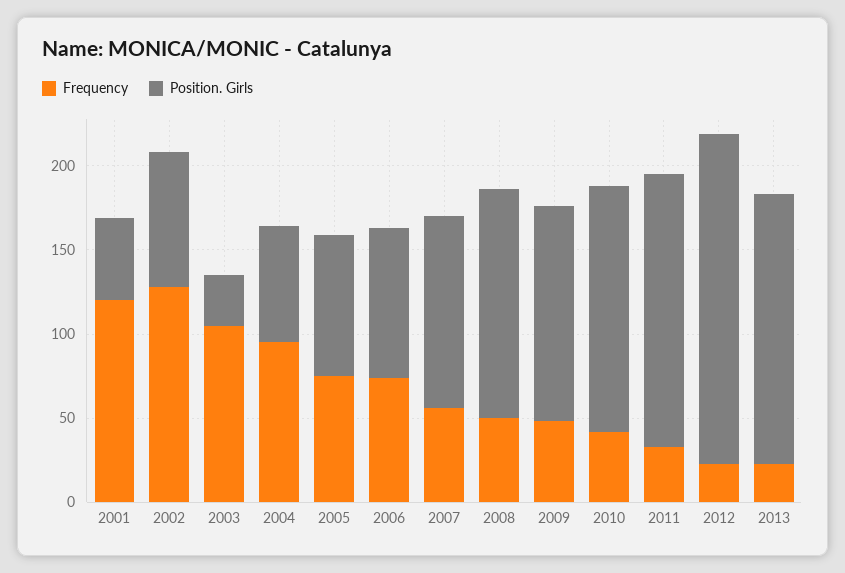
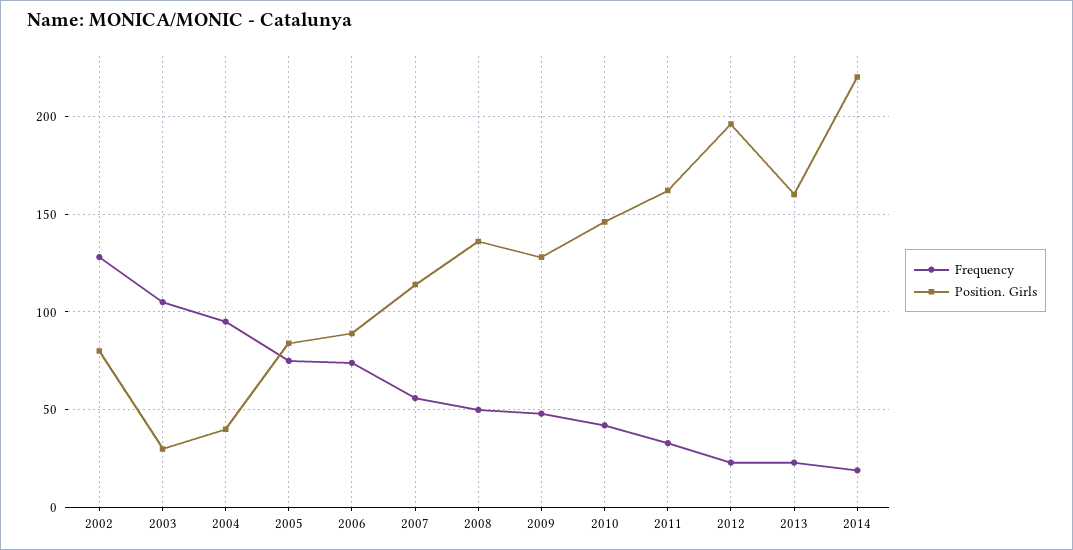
Frequency, 2001: 120 -> none
Position. Girls, 2001: 50 -> none
Position. Girls, 2004: 70 -> 40
Frequency, 2014: none -> 20
Position. Girls, 2014: none -> 220

